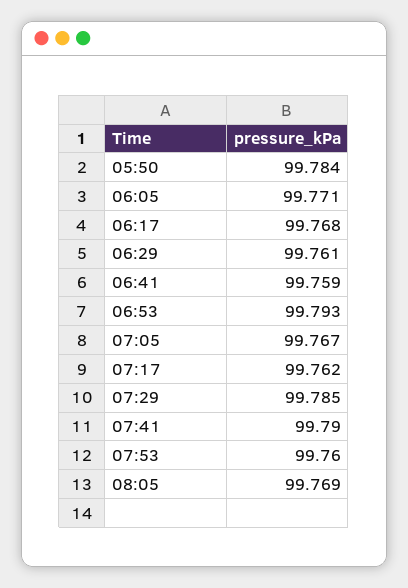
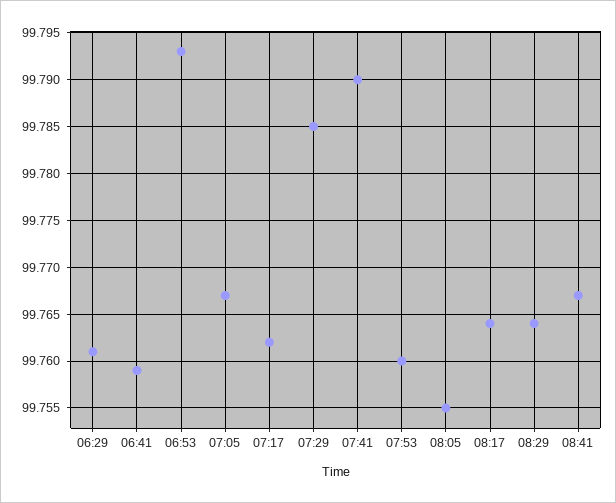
05:50: 99.784 -> none
06:05: 99.771 -> none
06:17: 99.768 -> none
08:05: 99.769 -> 99.755
08:17: none -> 99.764
08:29: none -> 99.764
08:41: none -> 99.767

